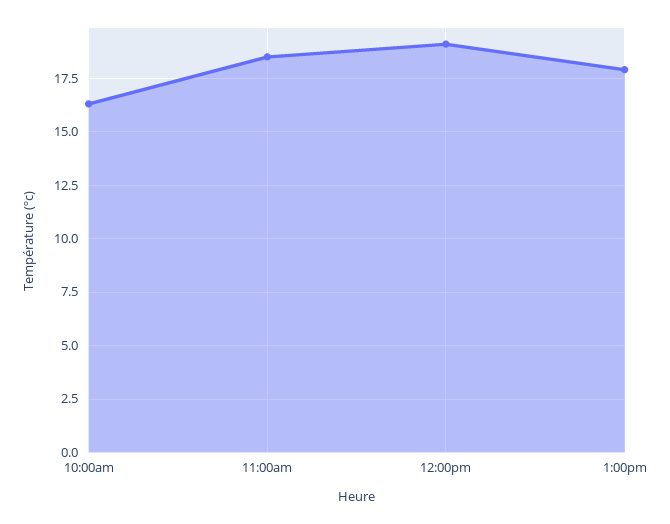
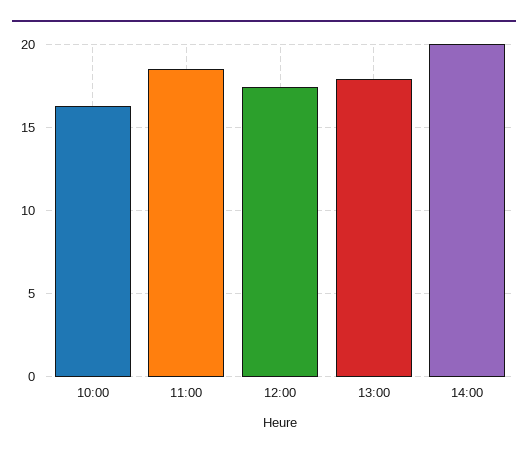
12:00pm: 19 -> 17.5
14:00: none -> 20

